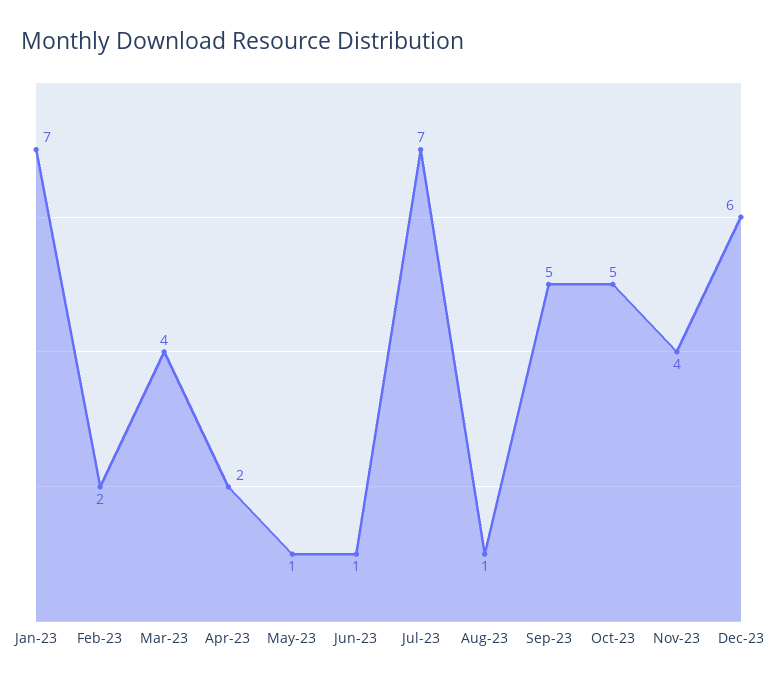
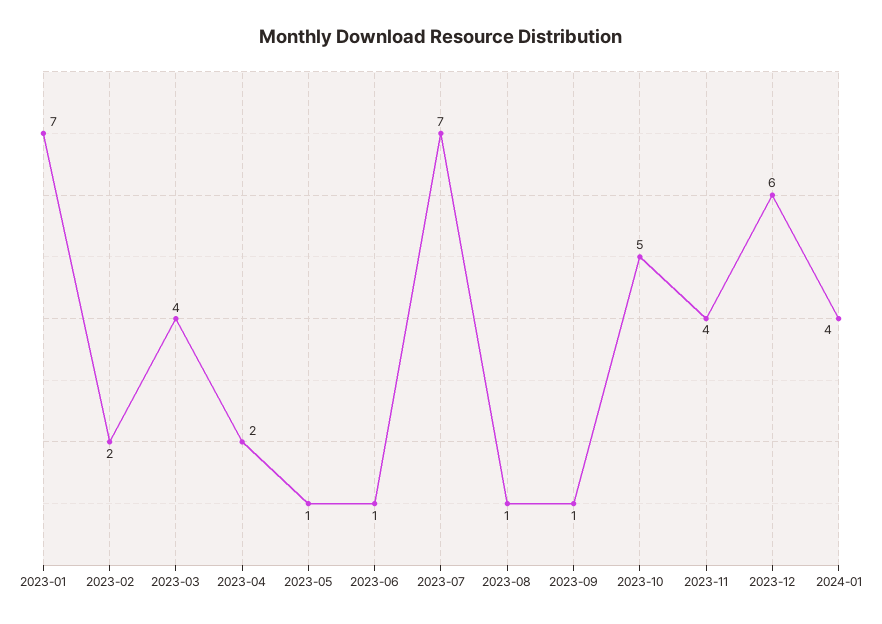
Sep-23: 5 -> 1
2024-01: none -> 4

